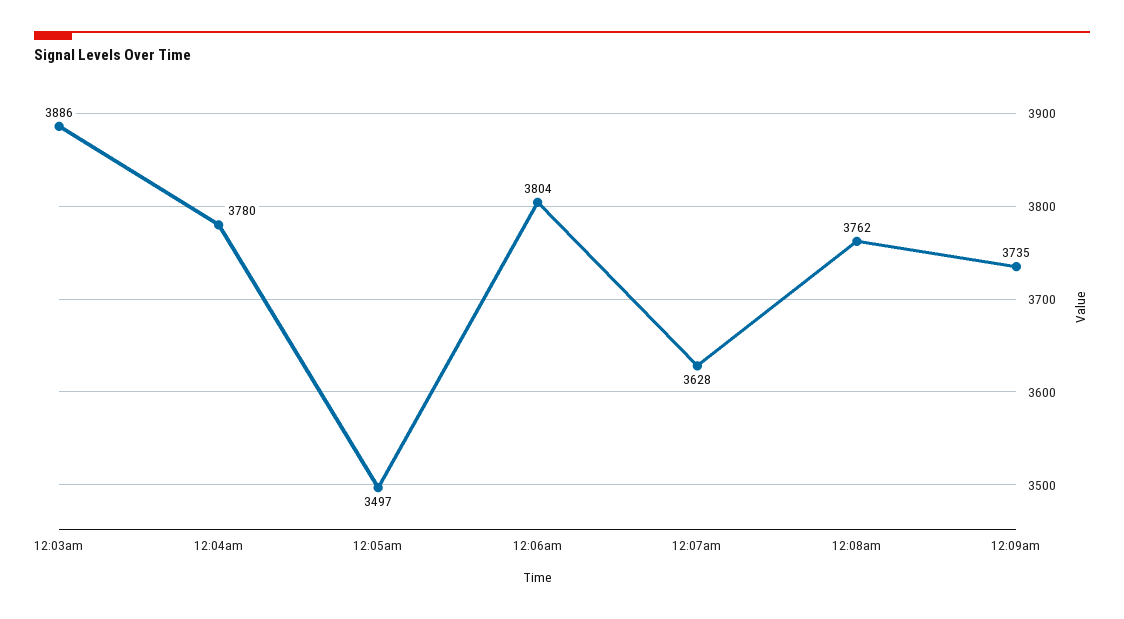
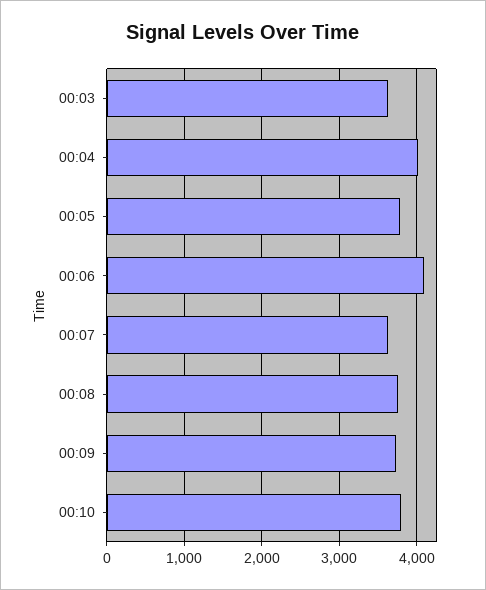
12:03am: 3886 -> 3600
12:04am: 3780 -> 4000
12:05am: 3497 -> 3800
12:06am: 3804 -> 4100
00:10: none -> 3800

